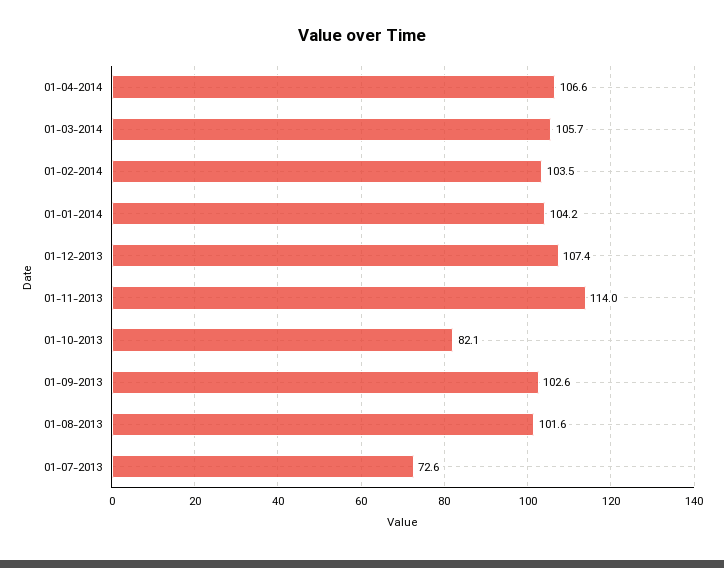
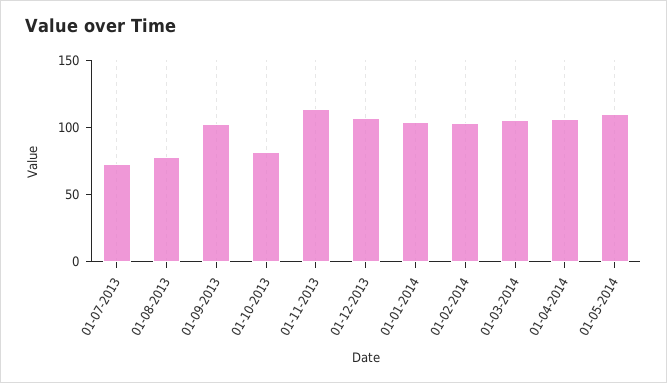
01-08-2013: 101.6 -> 80
01-05-2014: none -> 110

